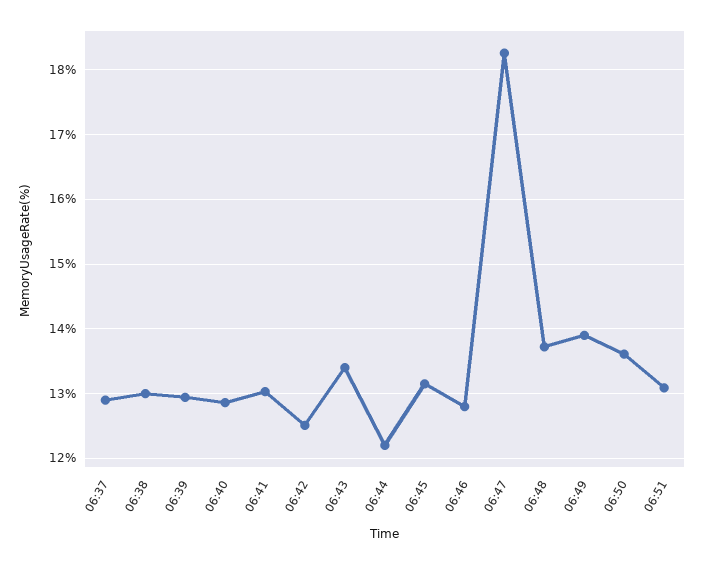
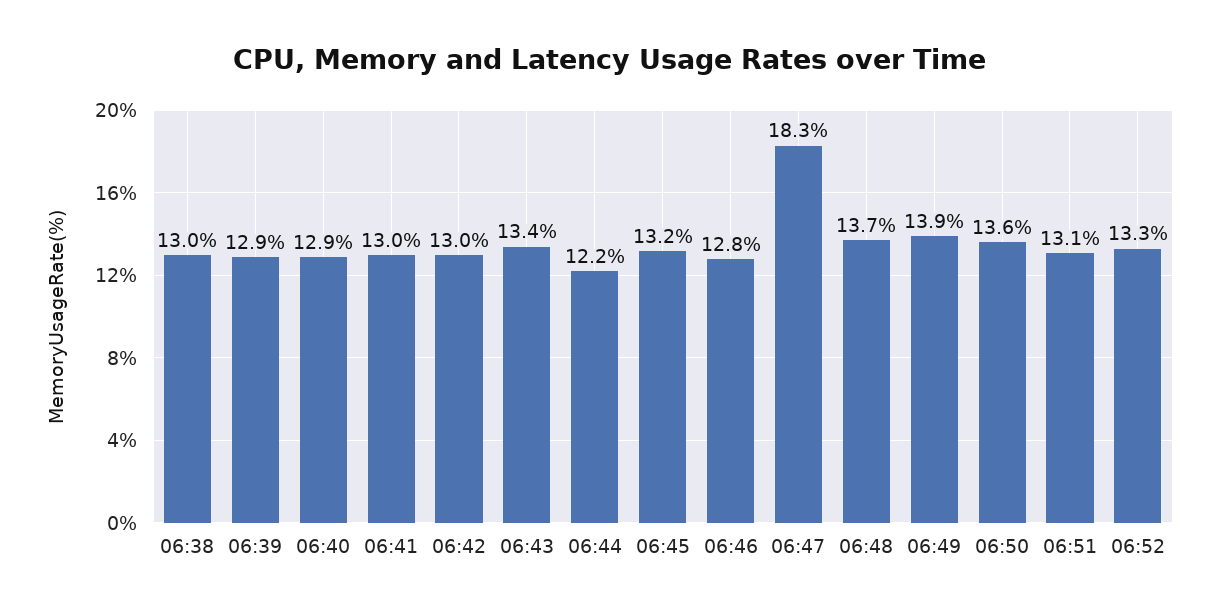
06:37: 12.9 -> none
06:42: 12.5 -> 13
06:52: none -> 13.3

